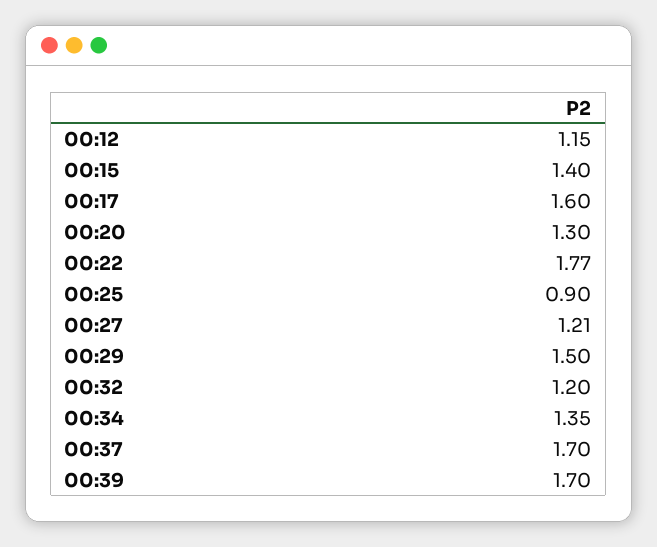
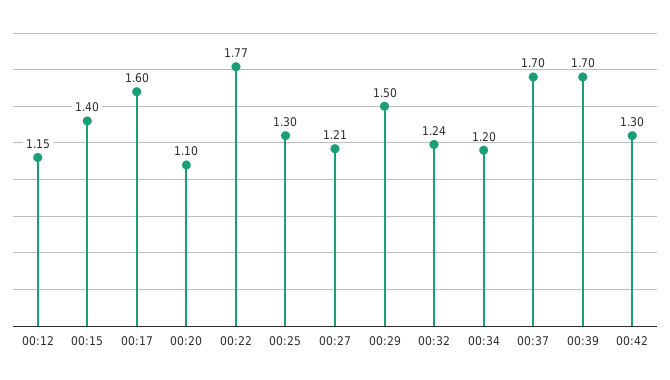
00:20: 1.3 -> 1.1
00:25: 0.9 -> 1.3
00:32: 1.2 -> 1.24
00:34: 1.35 -> 1.2
00:42: none -> 1.3

